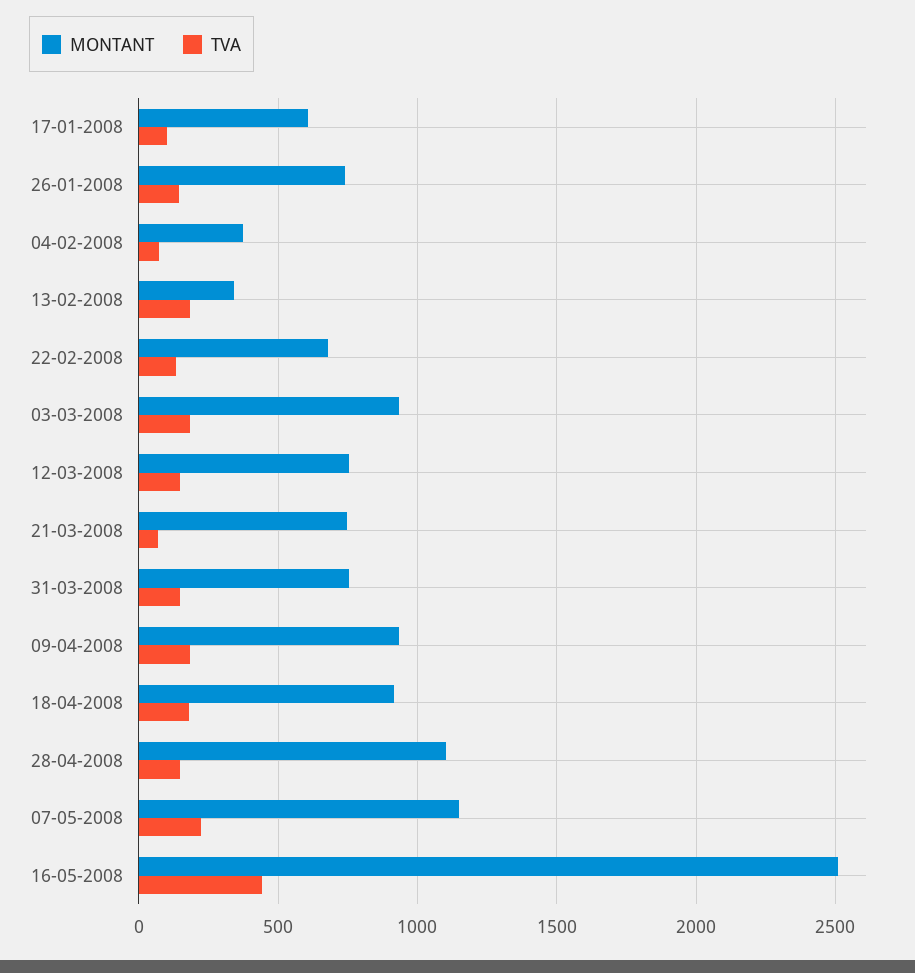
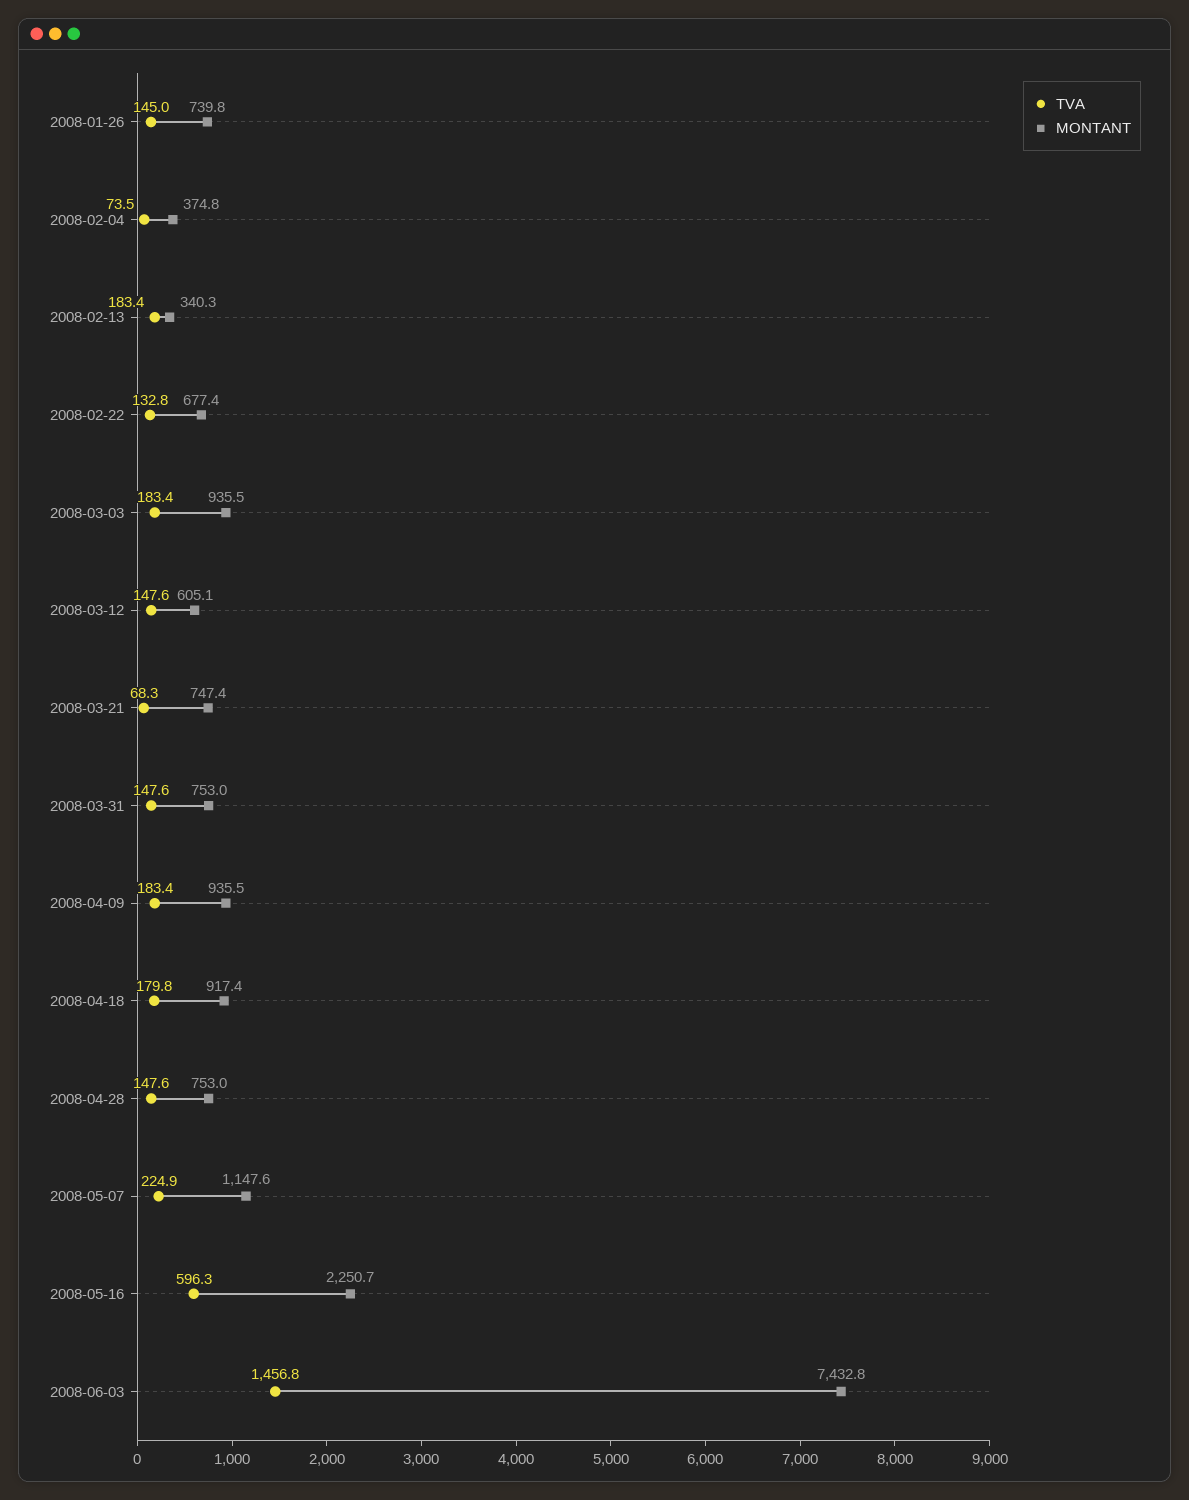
MONTANT, 17-01-2008: 600 -> none
TVA, 17-01-2008: 100 -> none
MONTANT, 12-03-2008: 750 -> 605.1
MONTANT, 28-04-2008: 1100 -> 753
MONTANT, 16-05-2008: 2500 -> 2250.7
TVA, 16-05-2008: 450 -> 596.3
TVA, 2008-06-03: none -> 1456.8
MONTANT, 2008-06-03: none -> 7432.8

